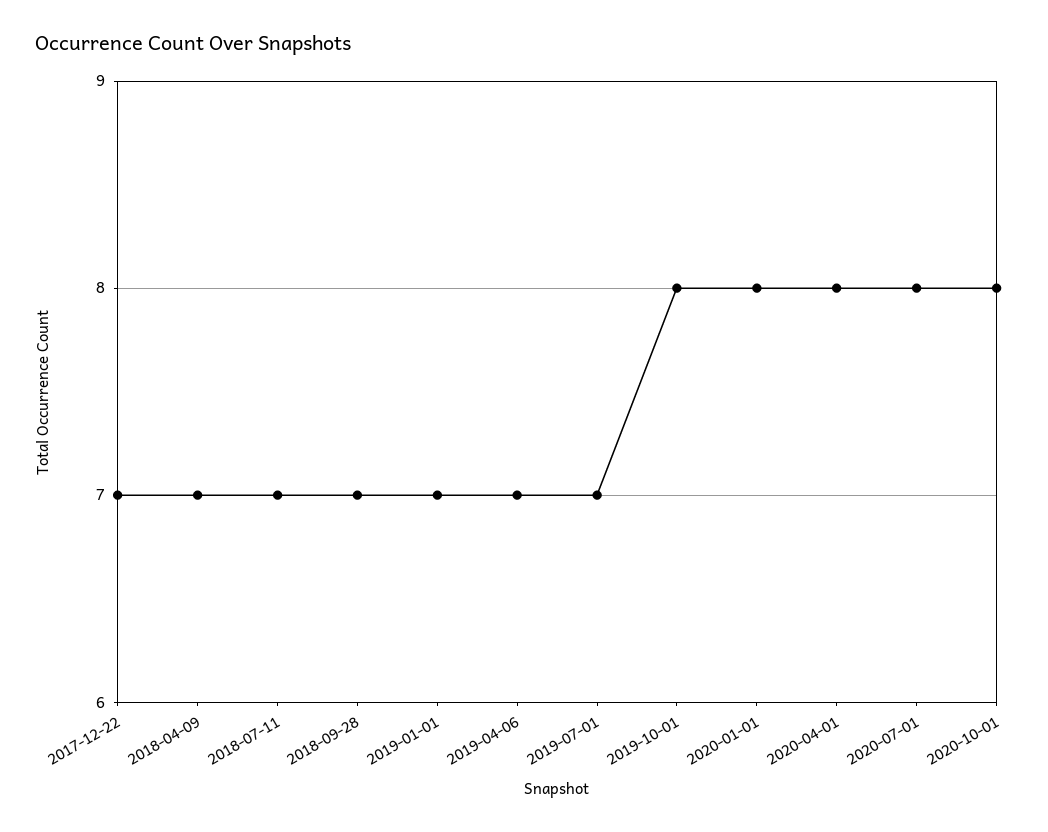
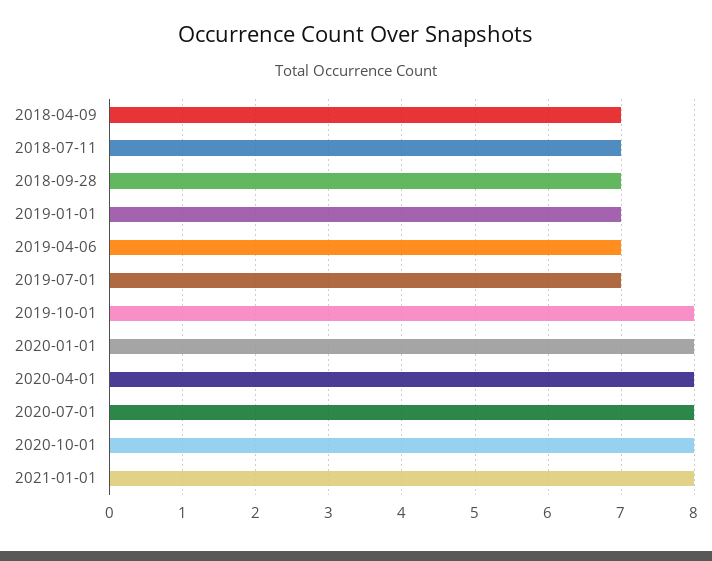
2017-12-22: 7 -> none
2021-01-01: none -> 8

